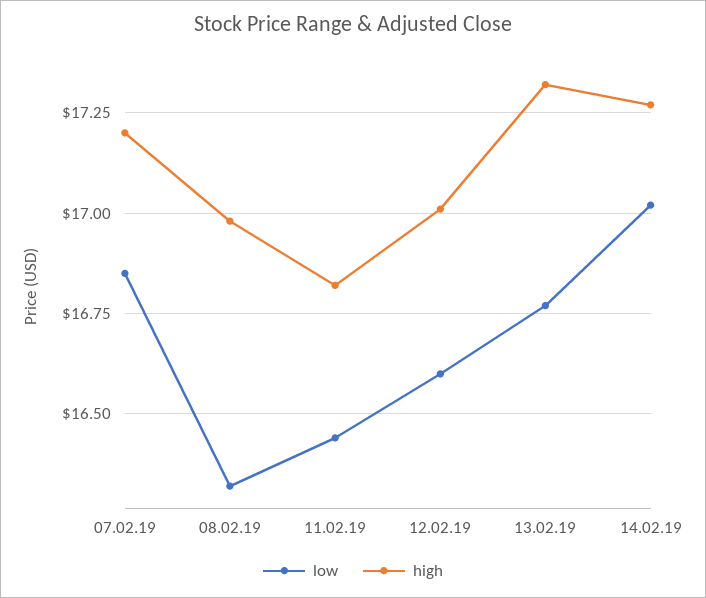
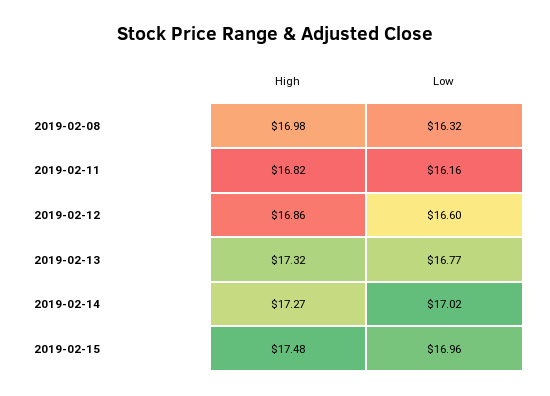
low, 07.02.19: 16.85 -> none
high, 07.02.19: 17.2 -> none
low, 11.02.19: 16.45 -> 16.16
high, 12.02.19: 17 -> 16.86
high, 2019-02-15: none -> 17.48
low, 2019-02-15: none -> 16.96

